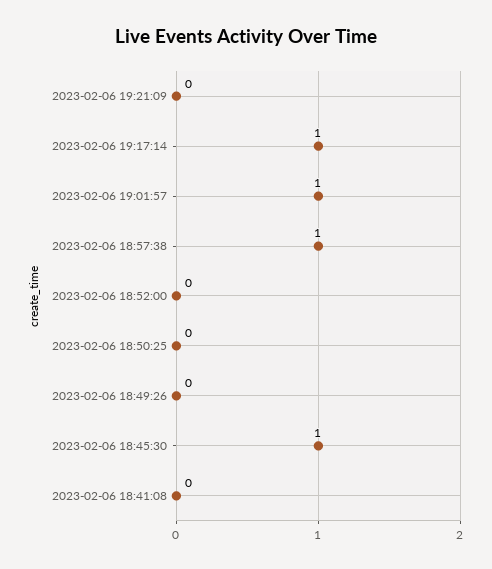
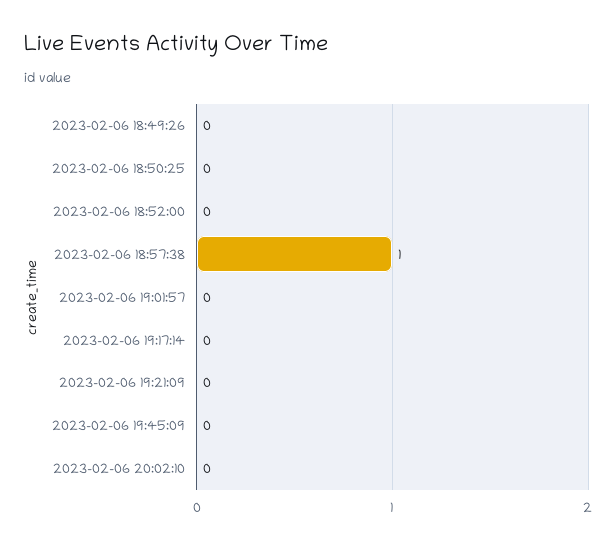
2023-02-06 19:17:14: 1 -> 0
2023-02-06 19:01:57: 1 -> 0
2023-02-06 18:45:30: 1 -> none
2023-02-06 18:41:08: 0 -> none
2023-02-06 19:45:09: none -> 0
2023-02-06 20:02:10: none -> 0

